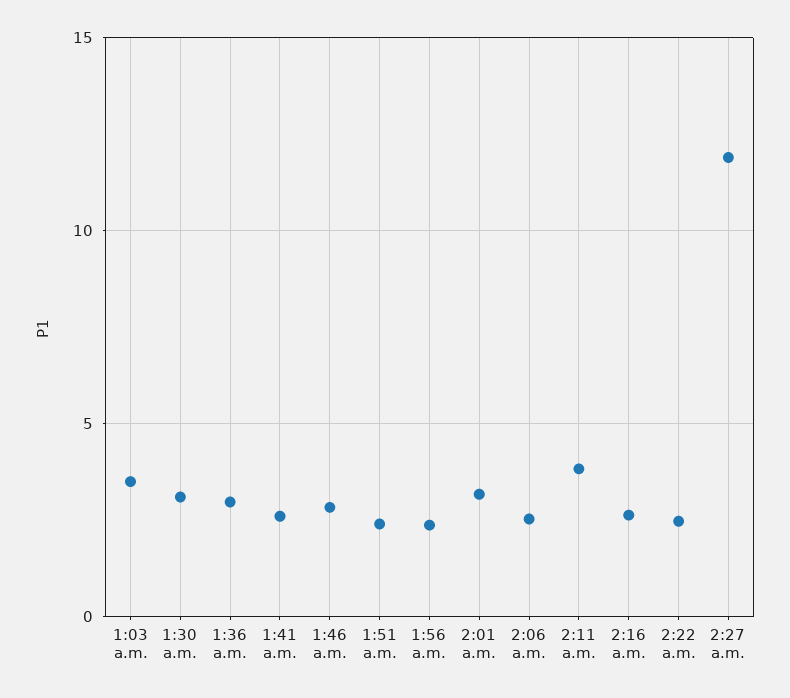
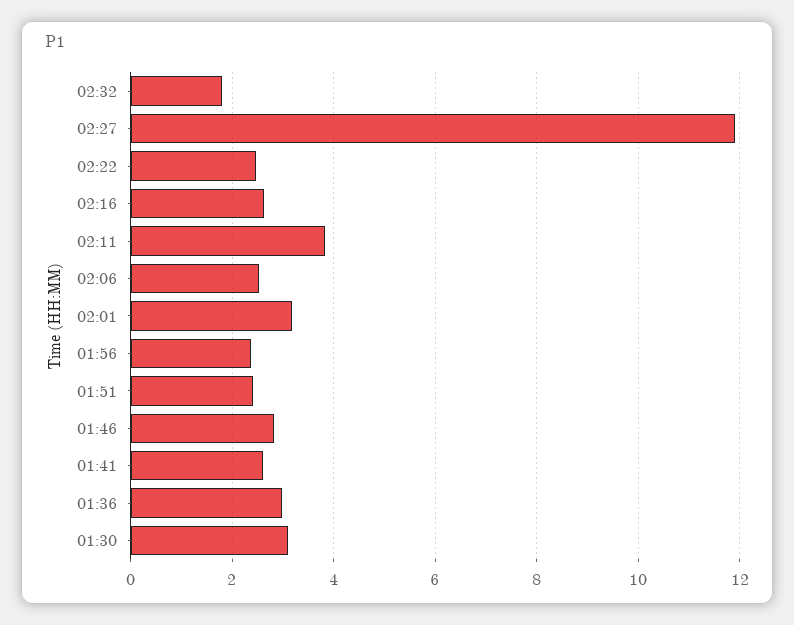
1:03 a.m.: 3.5 -> none
02:32: none -> 1.8

